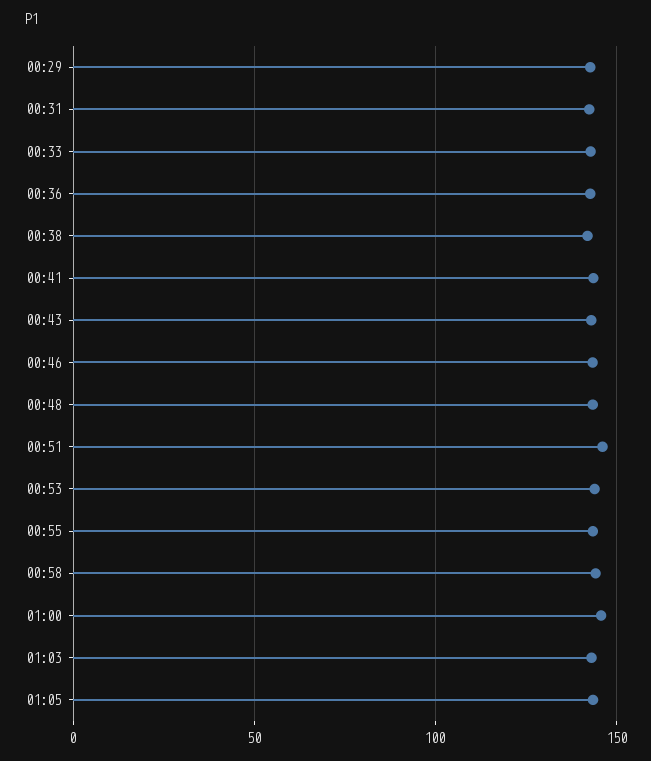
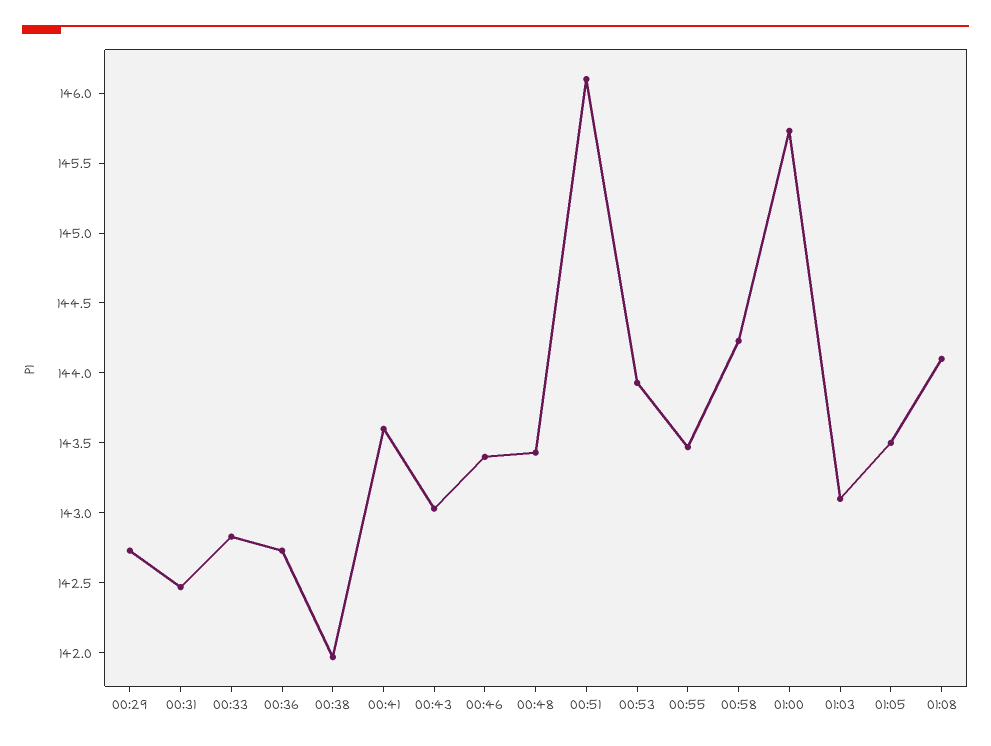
01:08: none -> 144.1

